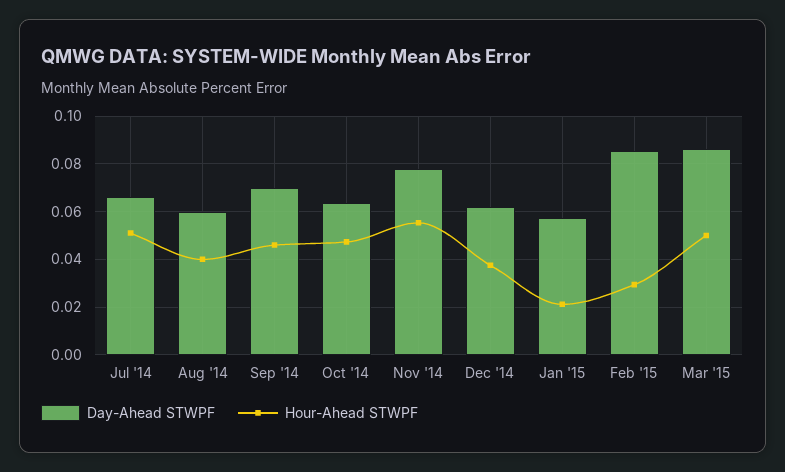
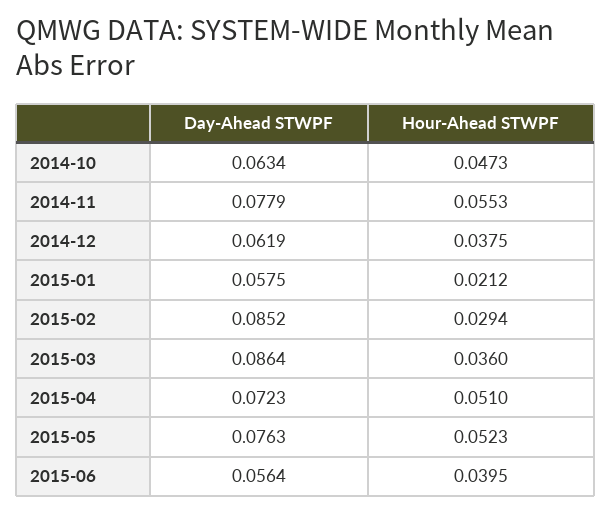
Day-Ahead STWPF, Jul '14: 0.065 -> none
Hour-Ahead STWPF, Jul '14: 0.05 -> none
Day-Ahead STWPF, Aug '14: 0.06 -> none
Hour-Ahead STWPF, Aug '14: 0.04 -> none
Day-Ahead STWPF, Sep '14: 0.07 -> none
Hour-Ahead STWPF, Sep '14: 0.045 -> none
Hour-Ahead STWPF, Mar '15: 0.05 -> 0.036
Day-Ahead STWPF, 2015-04: none -> 0.0723
Hour-Ahead STWPF, 2015-04: none -> 0.051
Day-Ahead STWPF, 2015-05: none -> 0.0763
Hour-Ahead STWPF, 2015-05: none -> 0.0523
Day-Ahead STWPF, 2015-06: none -> 0.0564
Hour-Ahead STWPF, 2015-06: none -> 0.0395

